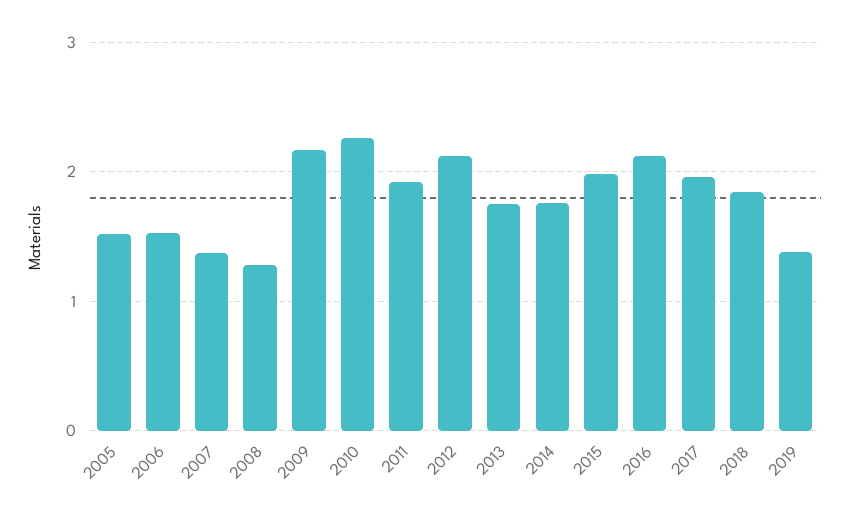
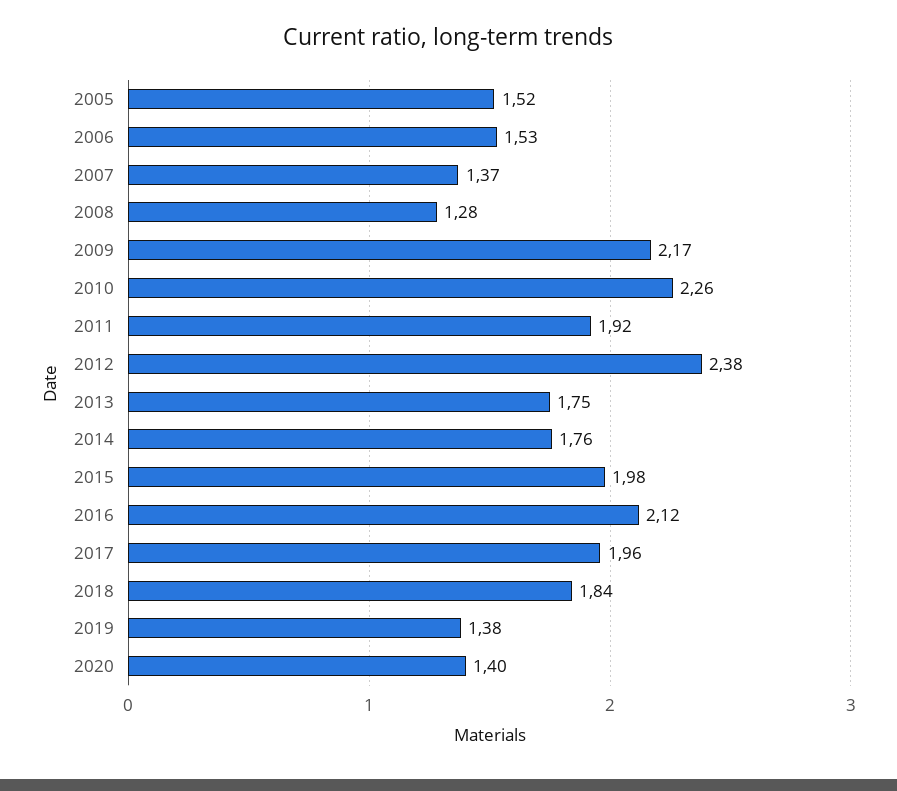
2012: 2.1 -> 2.38
2020: none -> 1.4

